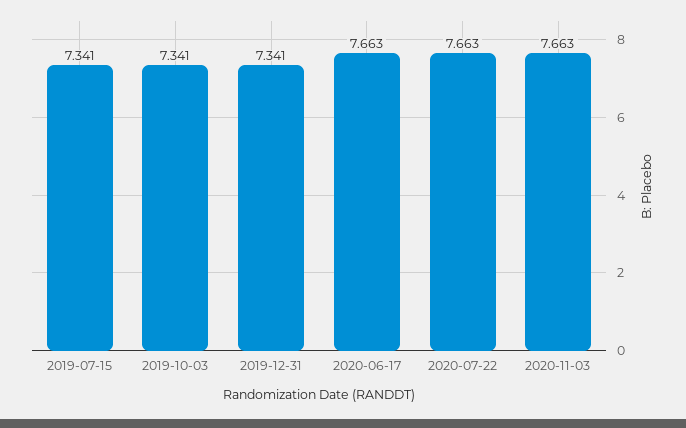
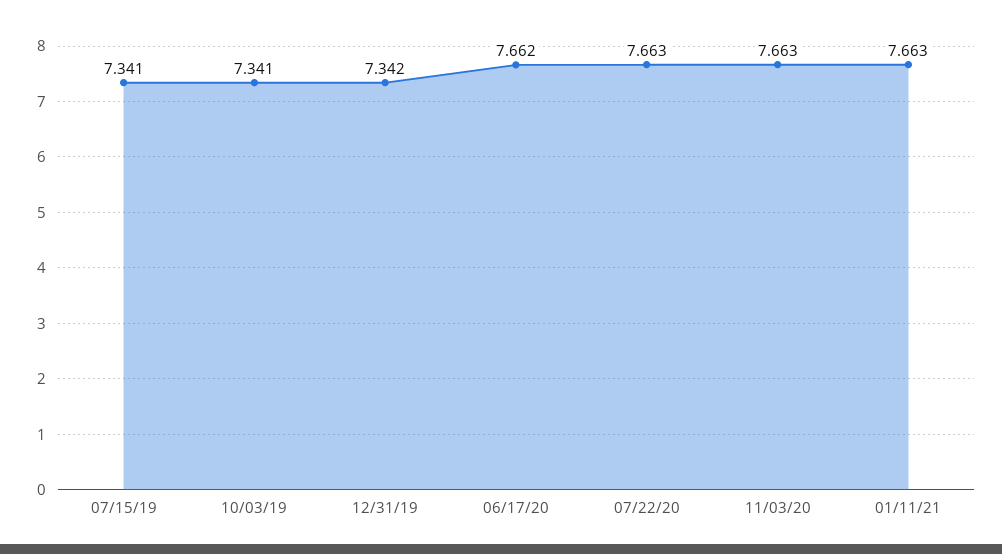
2019-12-31: 7.341 -> 7.342
2020-06-17: 7.663 -> 7.662
01/11/21: none -> 7.663

